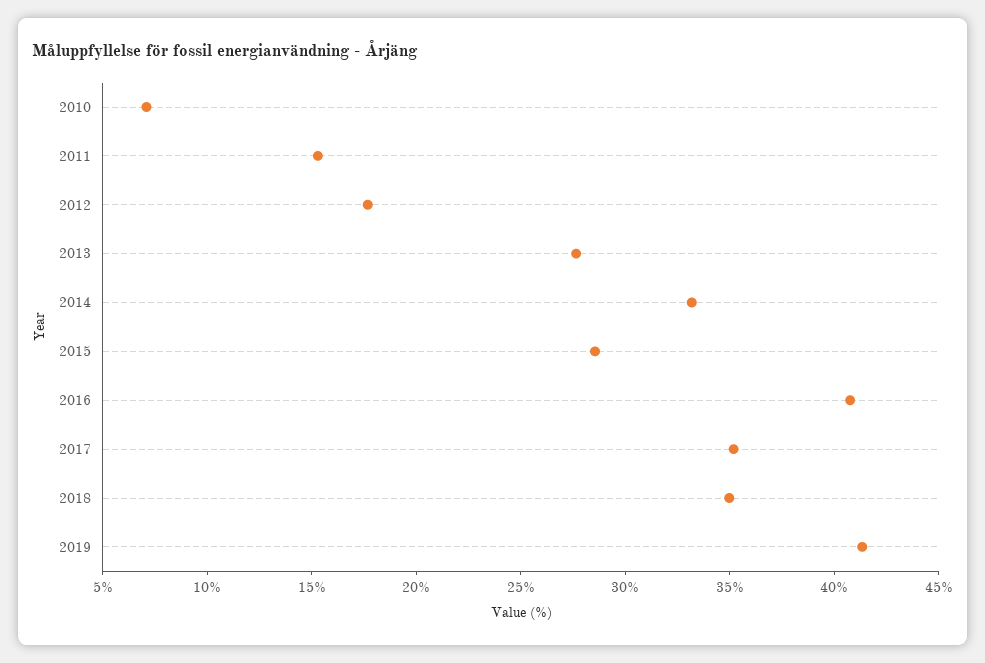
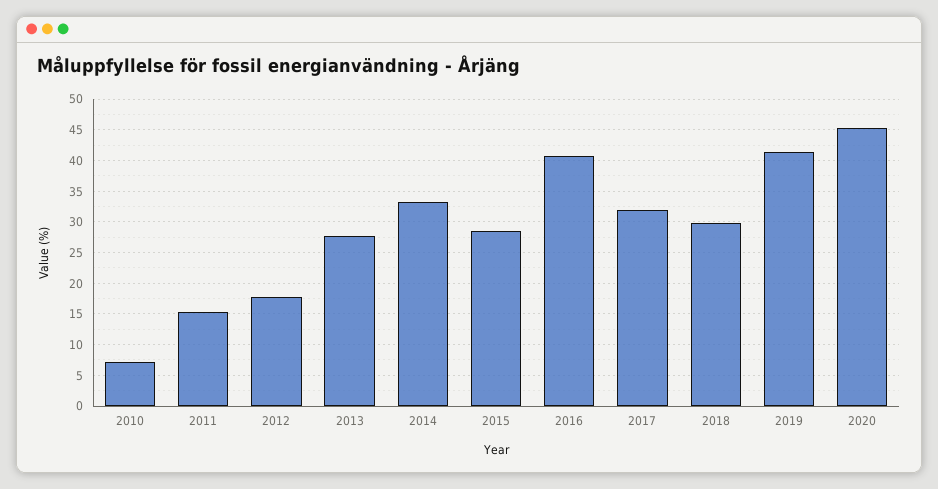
2017: 35 -> 32
2018: 35 -> 30
2020: none -> 45

